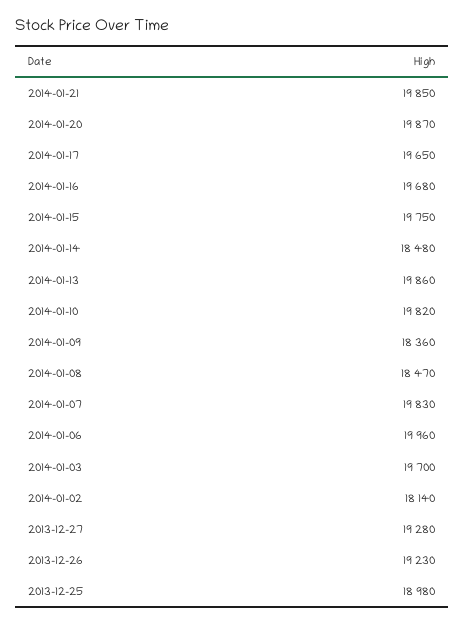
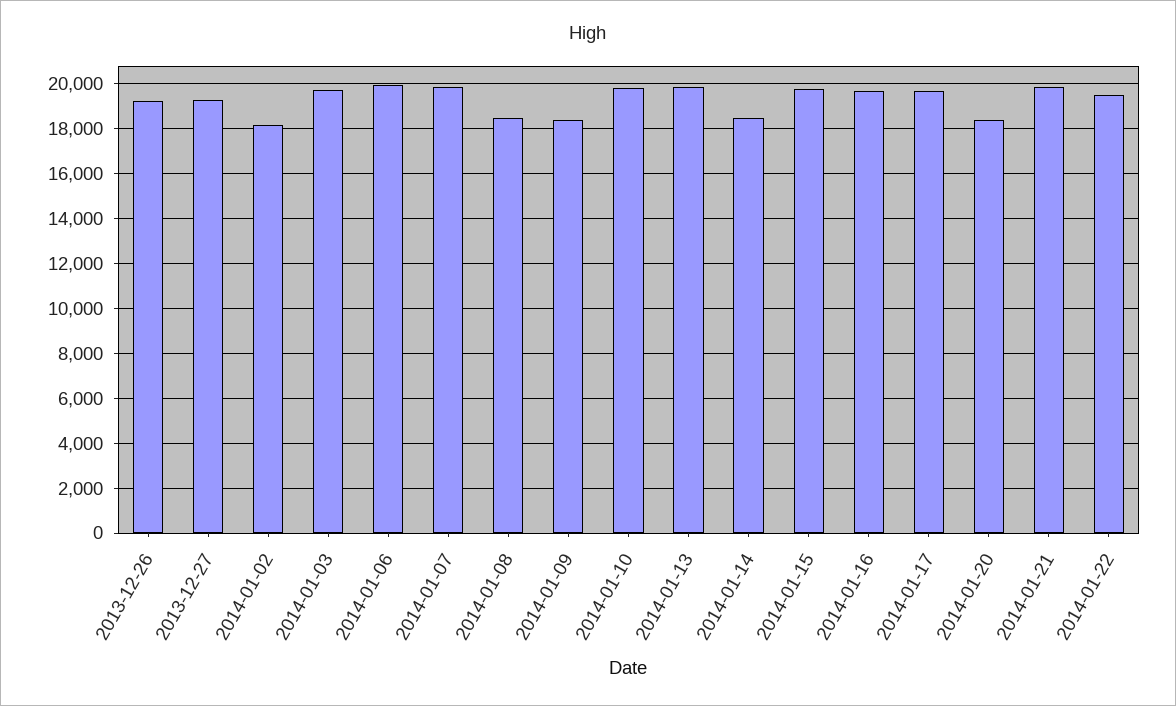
2014-01-20: 19870 -> 18500
2013-12-25: 18980 -> none
2014-01-22: none -> 19500

